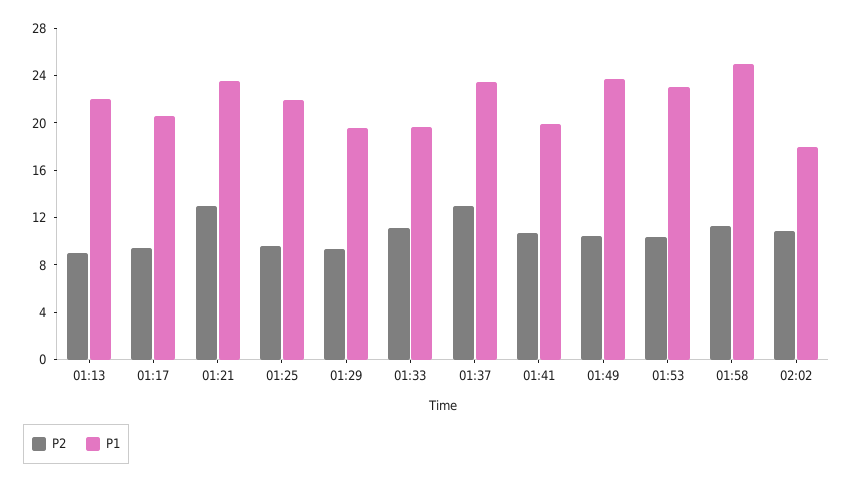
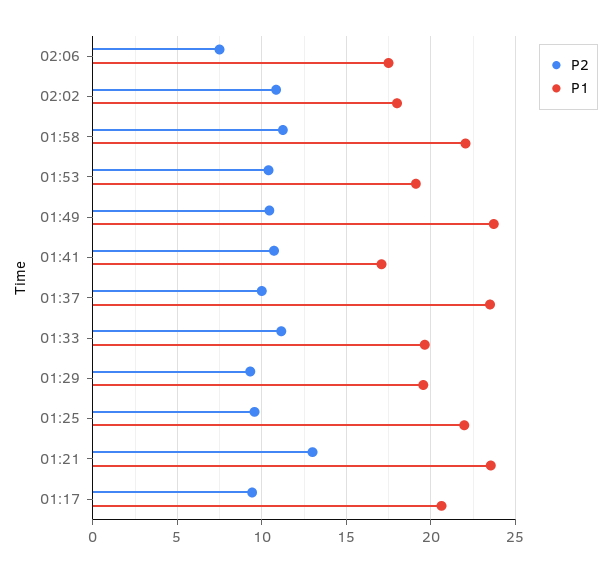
P2, 01:13: 9 -> none
P1, 01:13: 22 -> none
P2, 01:37: 13 -> 10
P1, 01:41: 20 -> 17
P1, 01:53: 23 -> 19
P1, 01:58: 25 -> 22
P2, 02:06: none -> 7.5
P1, 02:06: none -> 17.5

